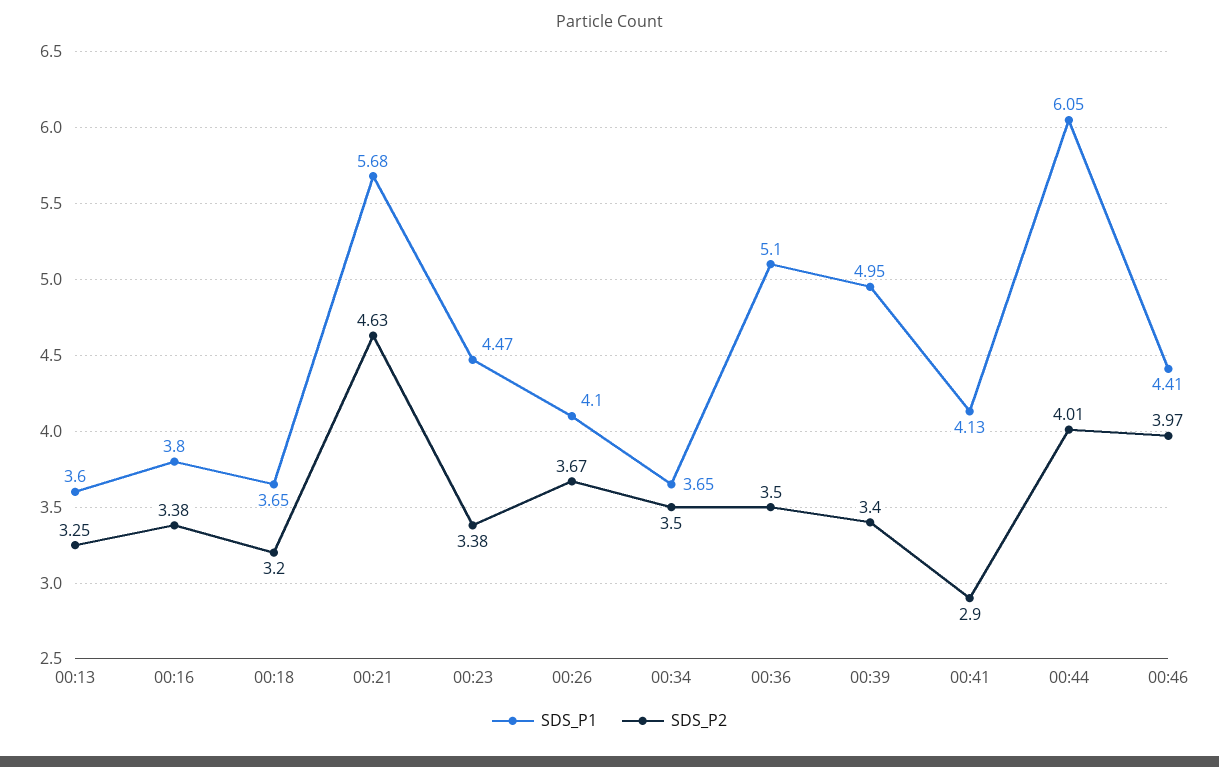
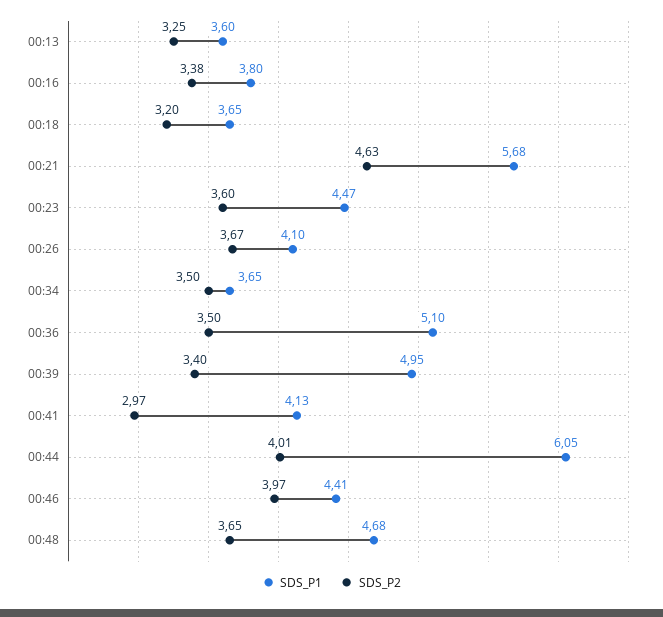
SDS_P2, 00:23: 3.38 -> 3.6
SDS_P2, 00:41: 2.9 -> 2.97
SDS_P1, 00:48: none -> 4.68
SDS_P2, 00:48: none -> 3.65

